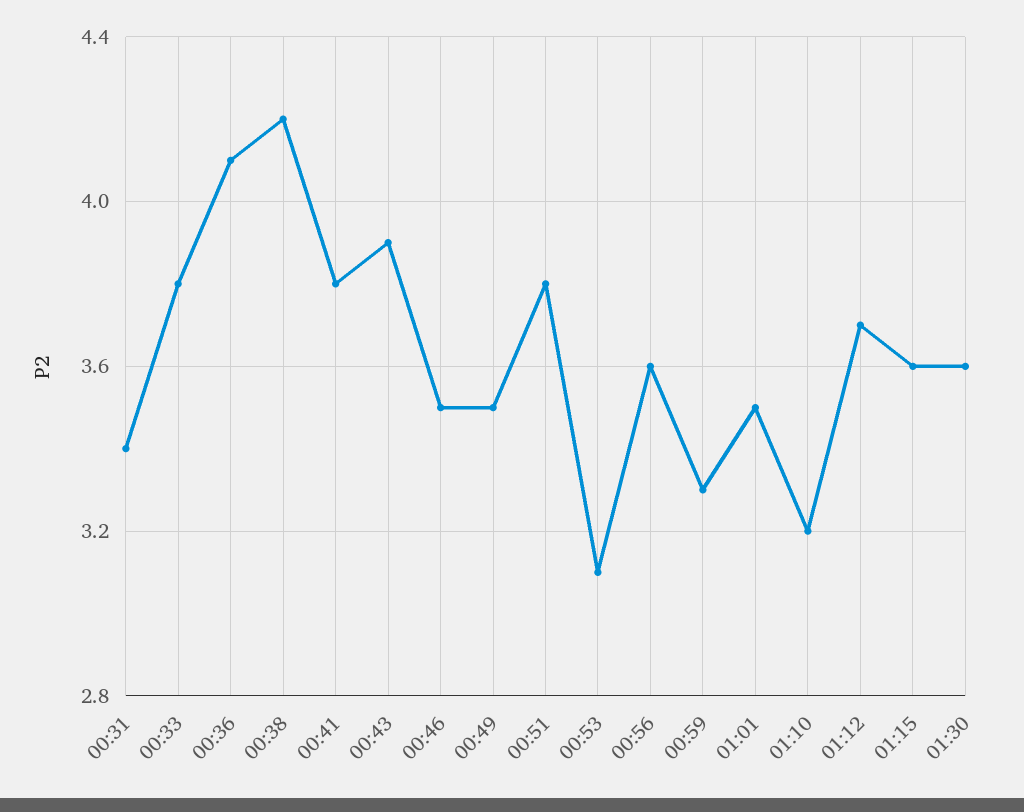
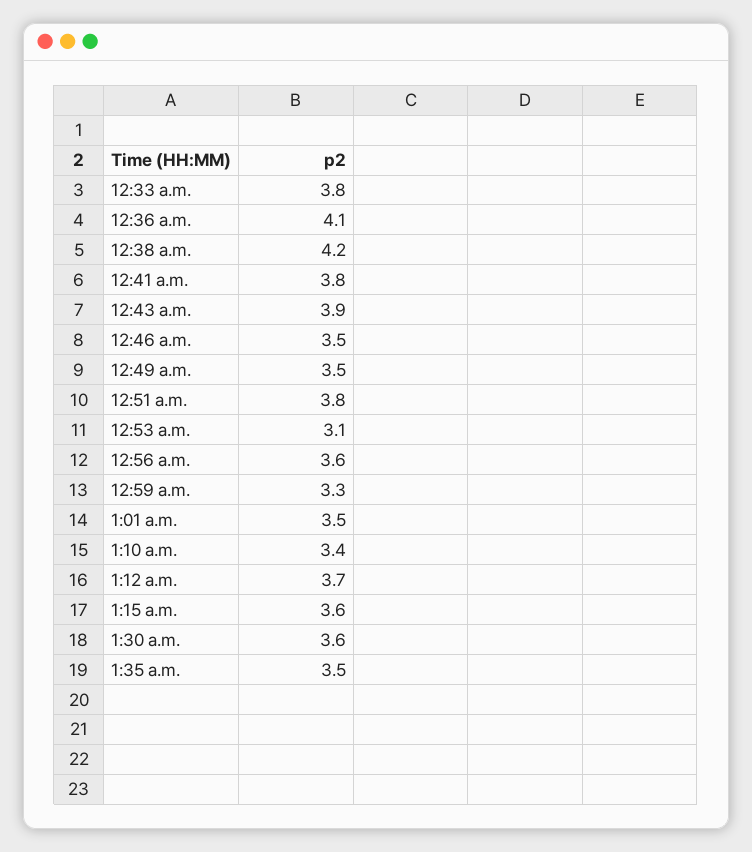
00:31: 3.4 -> none
01:10: 3.2 -> 3.4
1:35 a.m.: none -> 3.5

